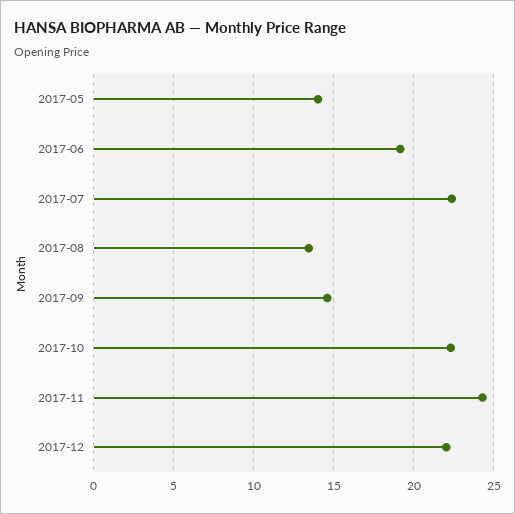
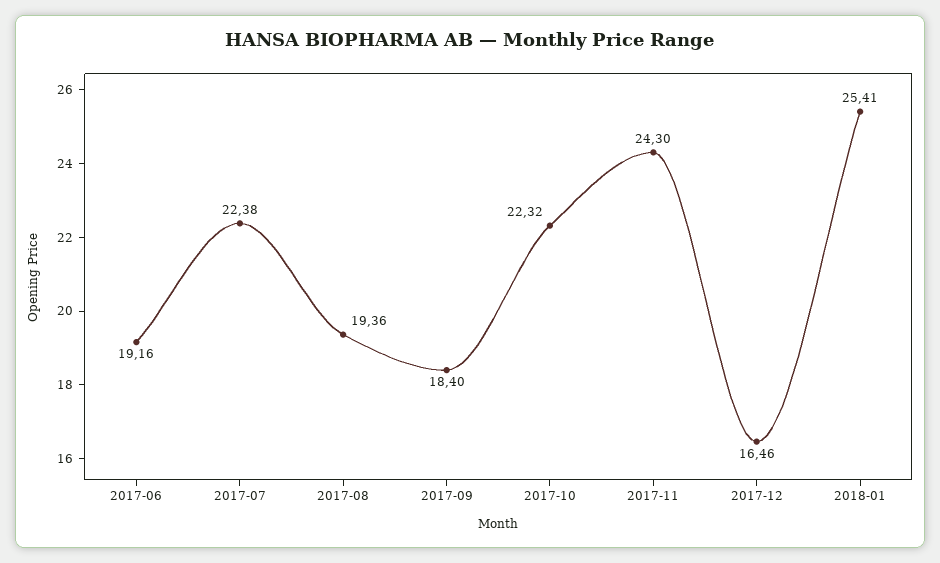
2017-05: 14 -> none
2017-08: 13.5 -> 19.36
2017-09: 14.5 -> 18.4
2017-12: 22 -> 16.46
2018-01: none -> 25.41

